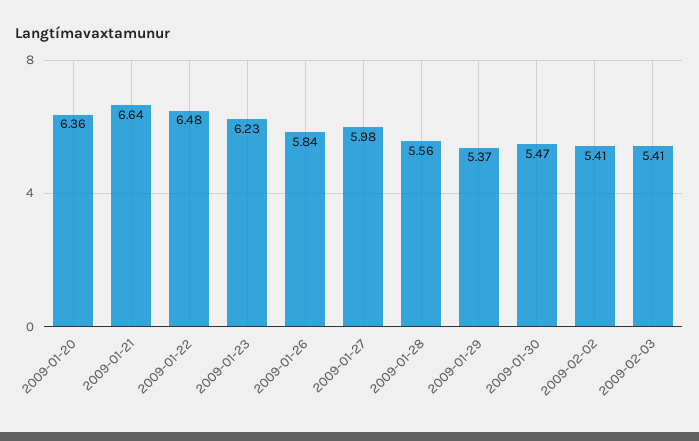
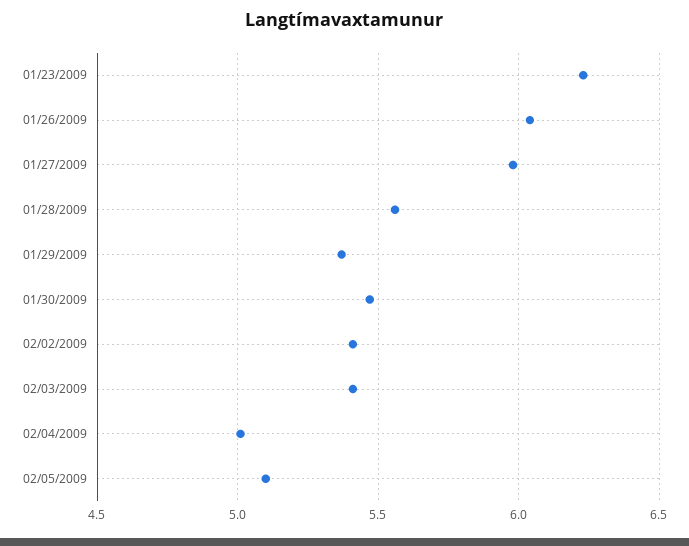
2009-01-20: 6.36 -> none
2009-01-21: 6.64 -> none
2009-01-22: 6.48 -> none
2009-01-26: 5.84 -> 6.05
02/04/2009: none -> 5
02/05/2009: none -> 5.1

